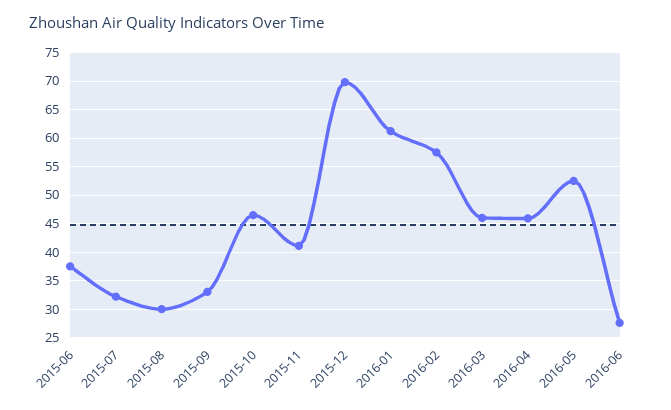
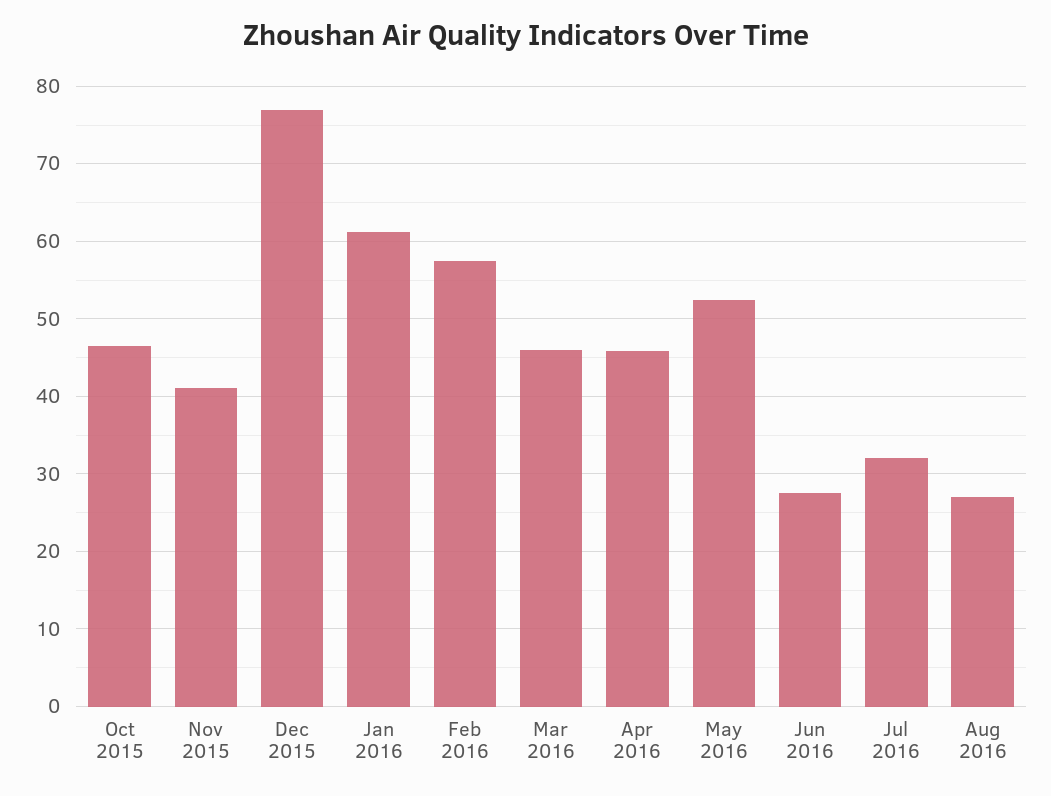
2015-06: 37.5 -> none
2015-07: 32.5 -> none
2015-08: 30 -> none
2015-09: 32.5 -> none
2015-12: 70 -> 77
Jul 2016: none -> 32
Aug 2016: none -> 27

